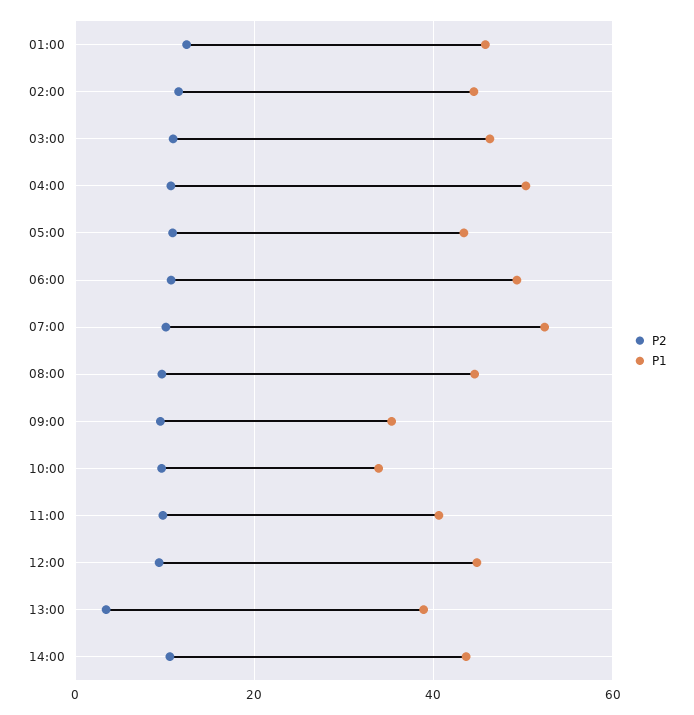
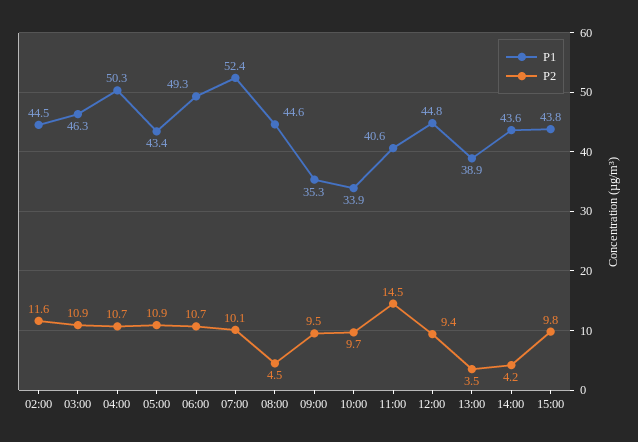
P2, 01:00: 12 -> none
P1, 01:00: 46 -> none
P2, 08:00: 10 -> 4.5
P2, 11:00: 10 -> 14.5
P2, 14:00: 10 -> 4.2
P1, 15:00: none -> 43.8
P2, 15:00: none -> 9.8

